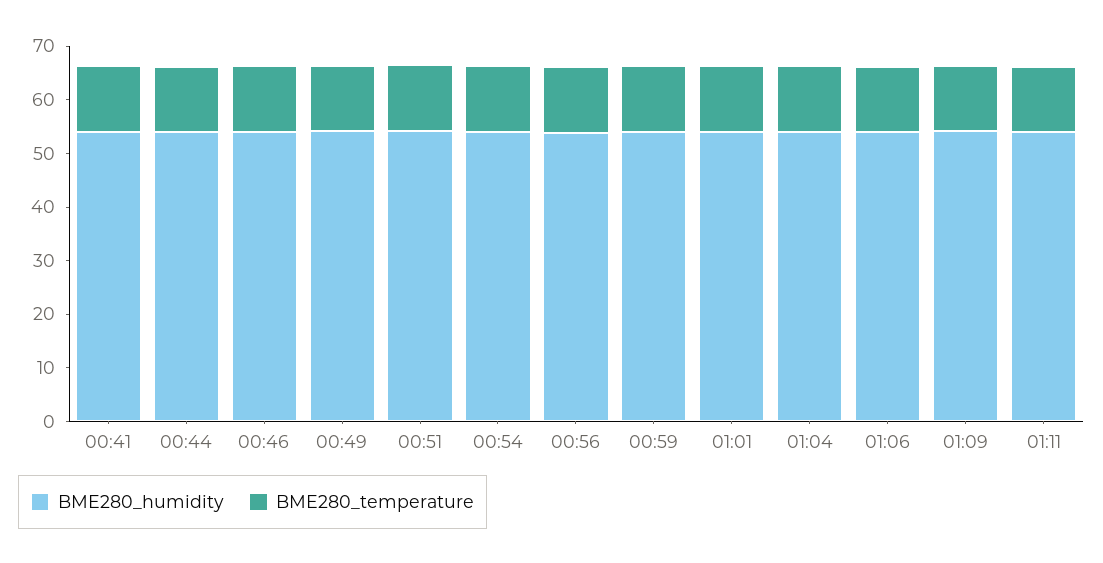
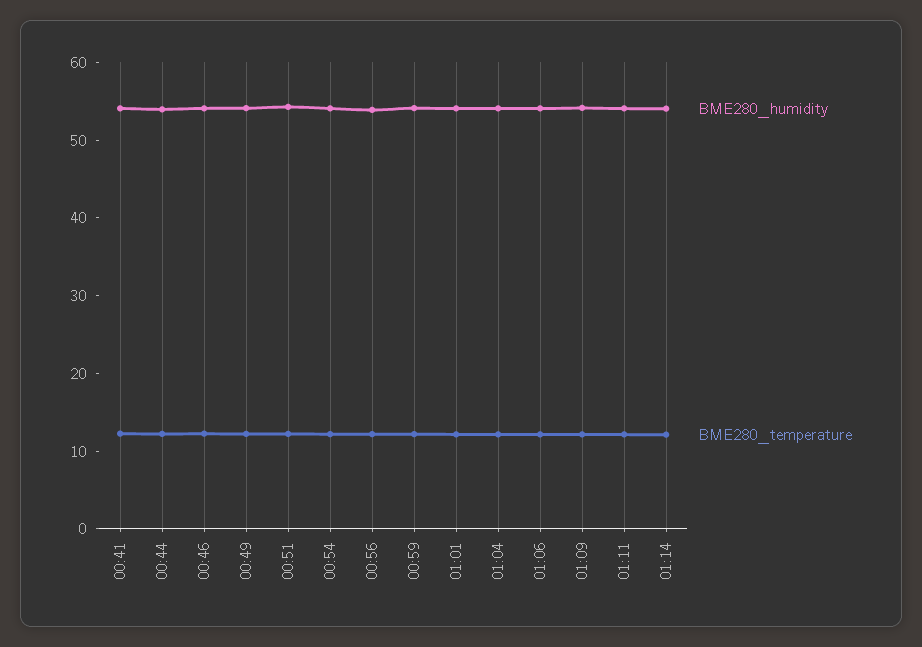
BME280_humidity, 01:14: none -> 54
BME280_temperature, 01:14: none -> 12

